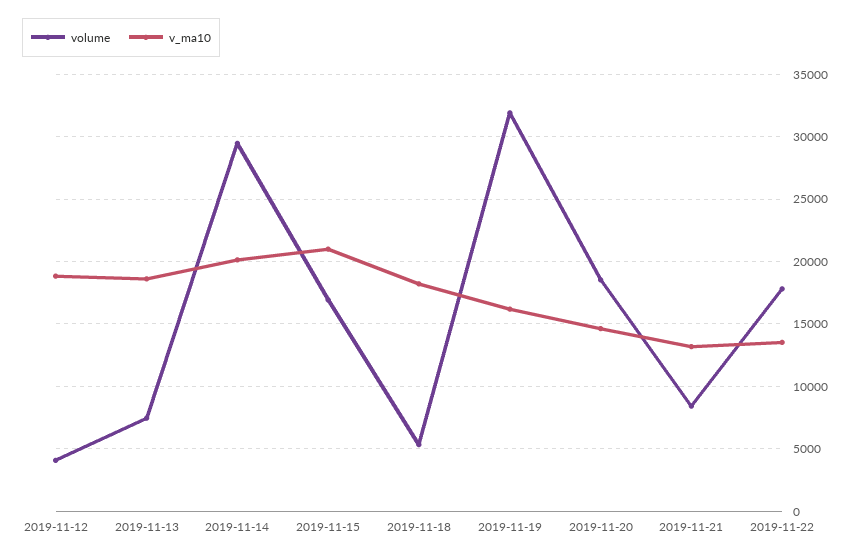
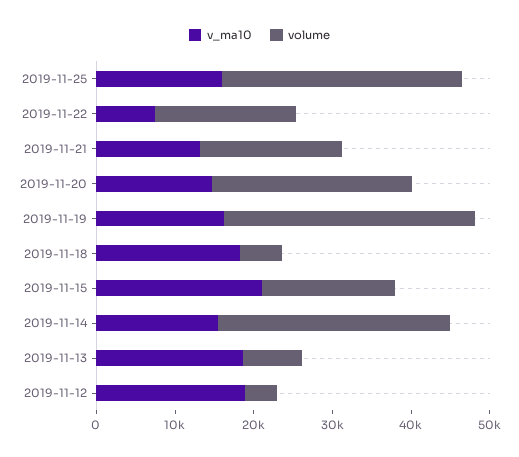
v_ma10, 2019-11-14: 20000 -> 16000
volume, 2019-11-20: 18500 -> 26000
volume, 2019-11-21: 8500 -> 18000
v_ma10, 2019-11-22: 13500 -> 8000
v_ma10, 2019-11-25: none -> 16000
volume, 2019-11-25: none -> 30000

